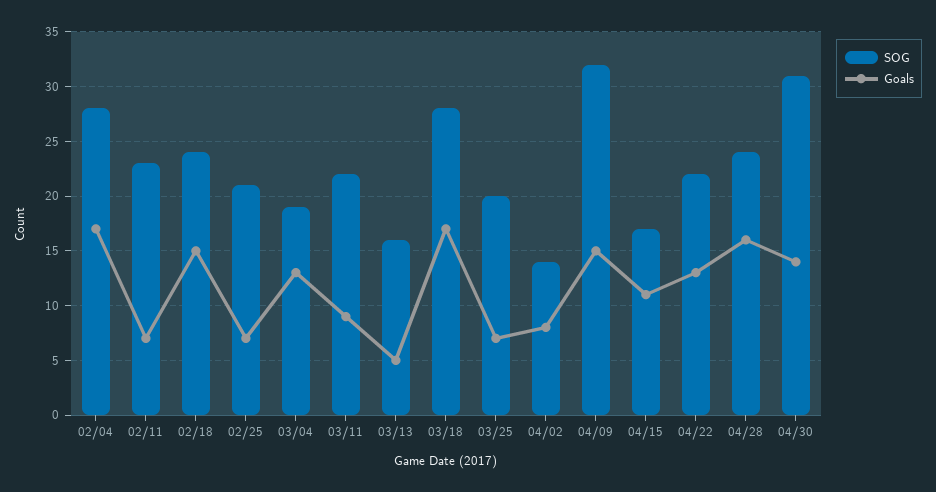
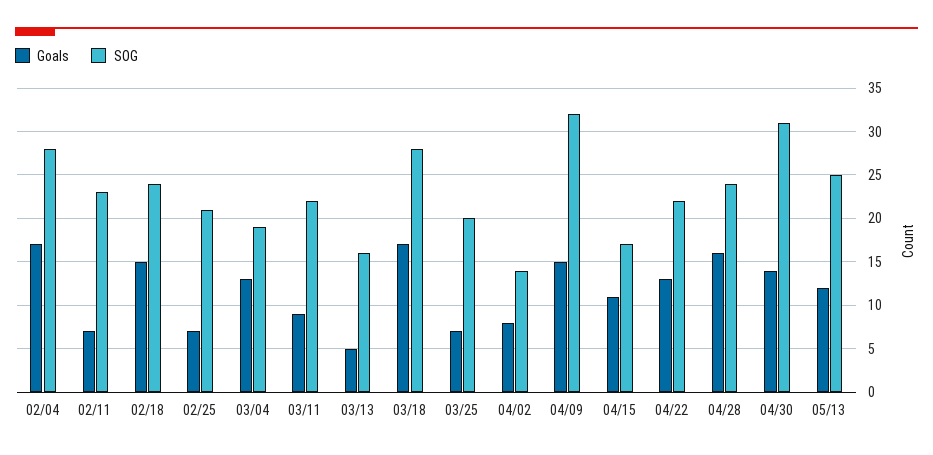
Goals, 05/13: none -> 12
SOG, 05/13: none -> 25

